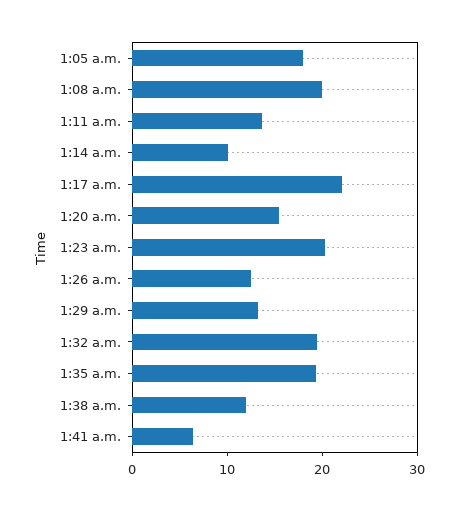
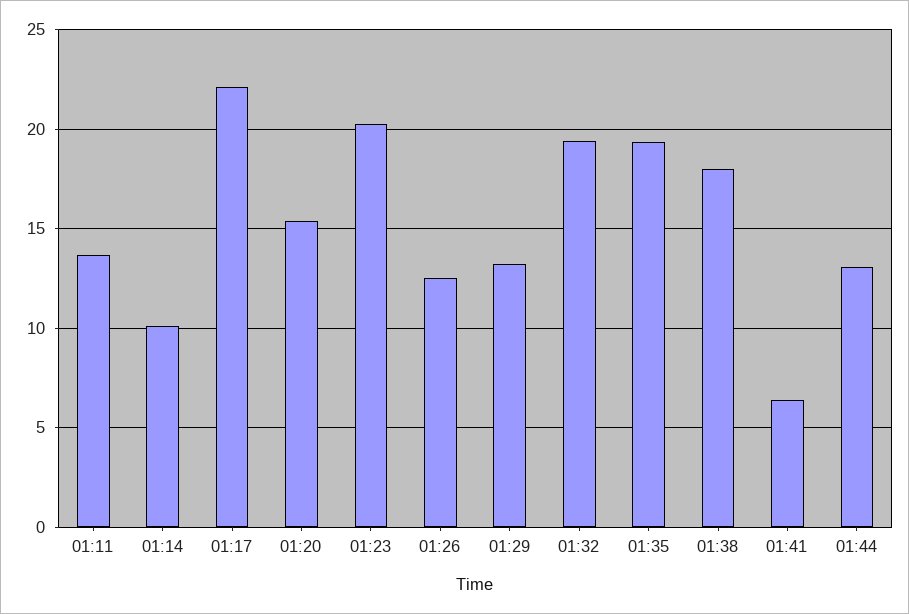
1:05 a.m.: 18 -> none
1:08 a.m.: 20 -> none
1:38 a.m.: 12 -> 18
01:44: none -> 13

